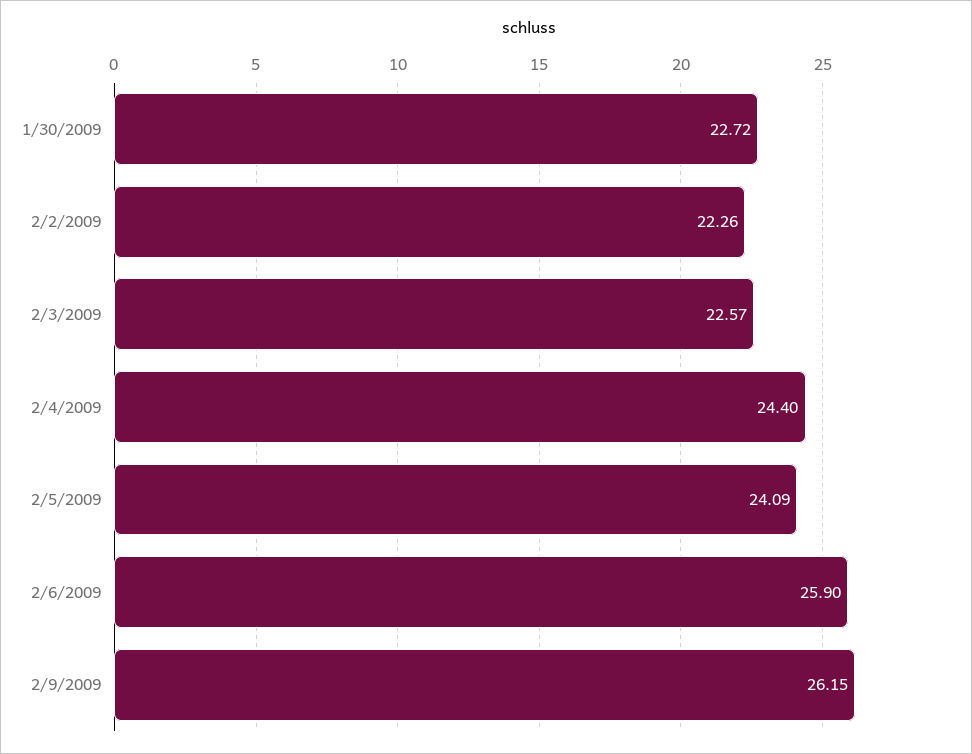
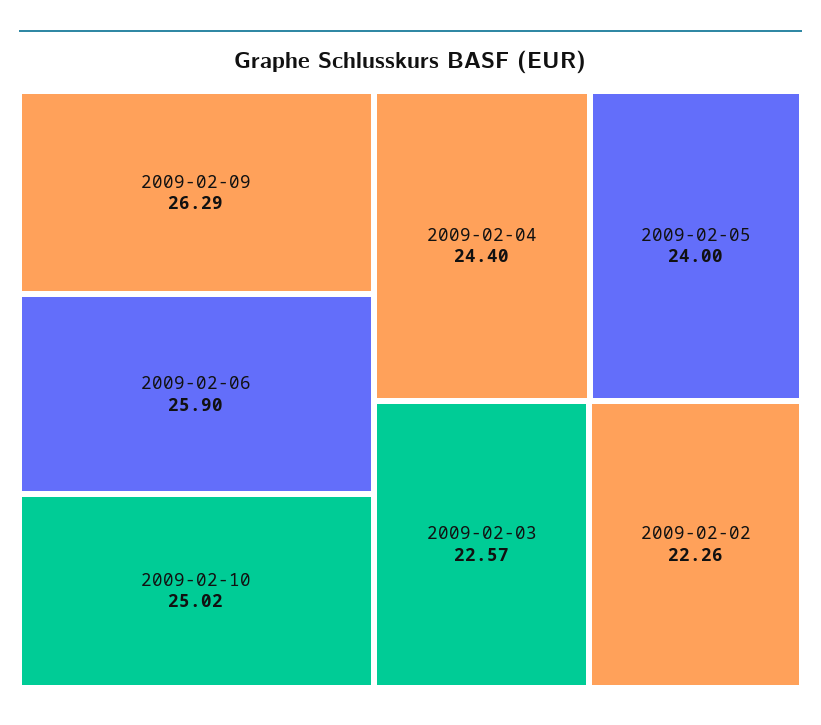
1/30/2009: 22.72 -> none
2/5/2009: 24.09 -> 24
2/9/2009: 26.15 -> 26.29
2009-02-10: none -> 25.02

